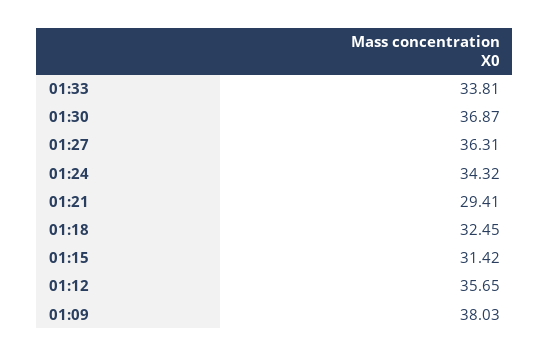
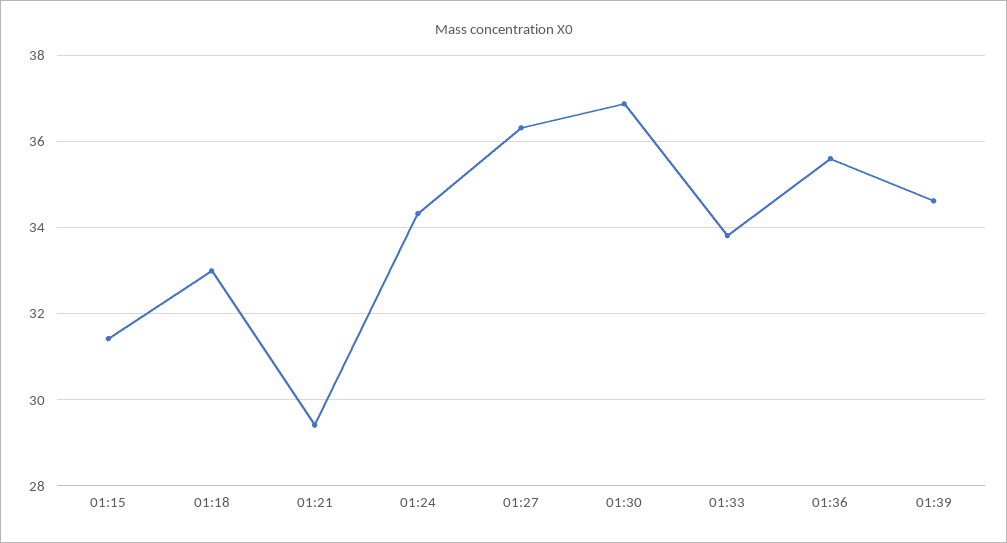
01:18: 32.45 -> 33
01:12: 35.65 -> none
01:09: 38.03 -> none
01:36: none -> 35.6
01:39: none -> 34.6

